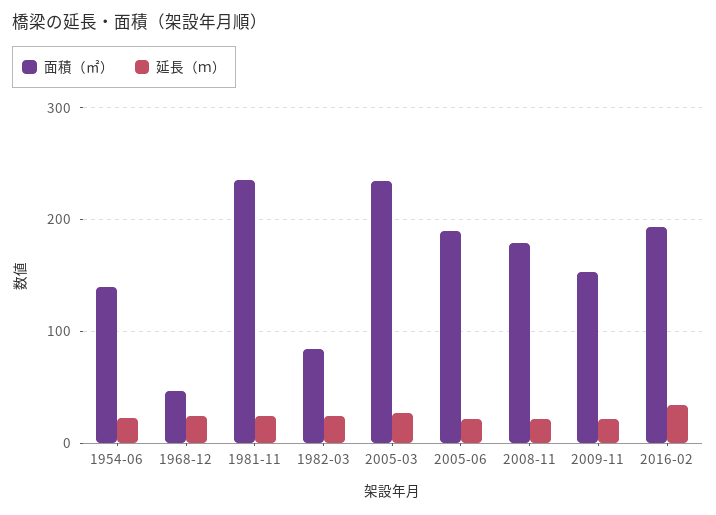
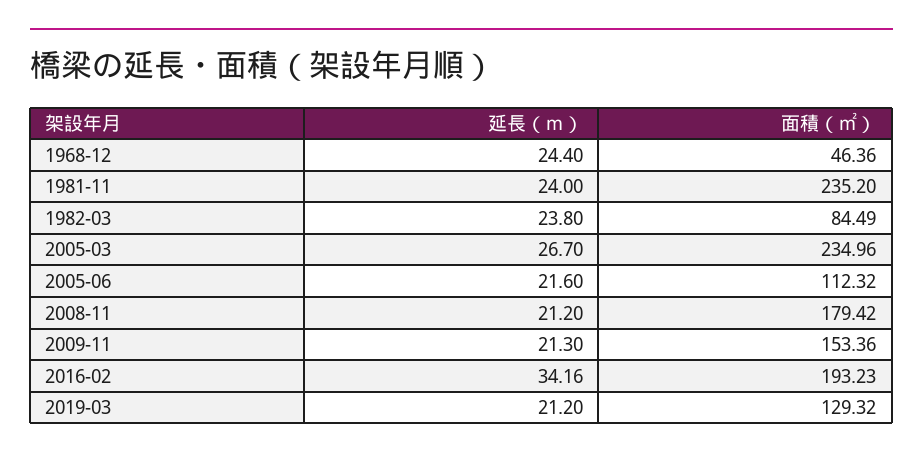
面積（㎡）, 1954-06: 140 -> none
延長（ｍ）, 1954-06: 20 -> none
面積（㎡）, 2005-06: 190 -> 112.32
延長（ｍ）, 2019-03: none -> 21.2
面積（㎡）, 2019-03: none -> 129.32

